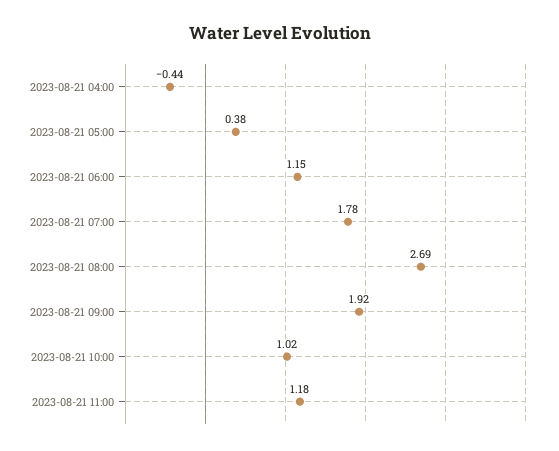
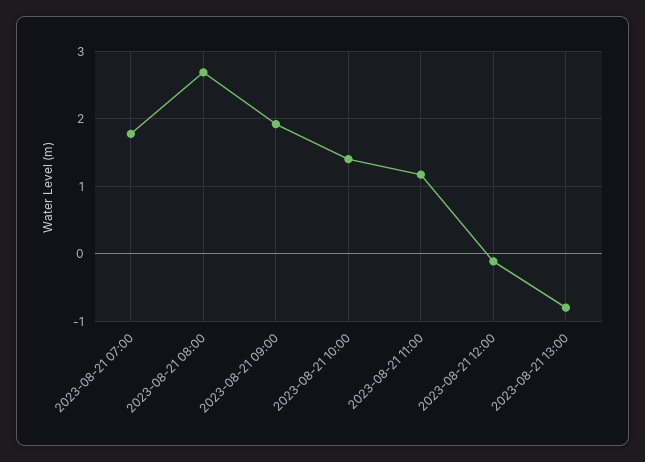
2023-08-21 04:00: -0.44 -> none
2023-08-21 05:00: 0.38 -> none
2023-08-21 06:00: 1.15 -> none
2023-08-21 10:00: 1.02 -> 1.4
2023-08-21 12:00: none -> -0.1
2023-08-21 13:00: none -> -0.8

